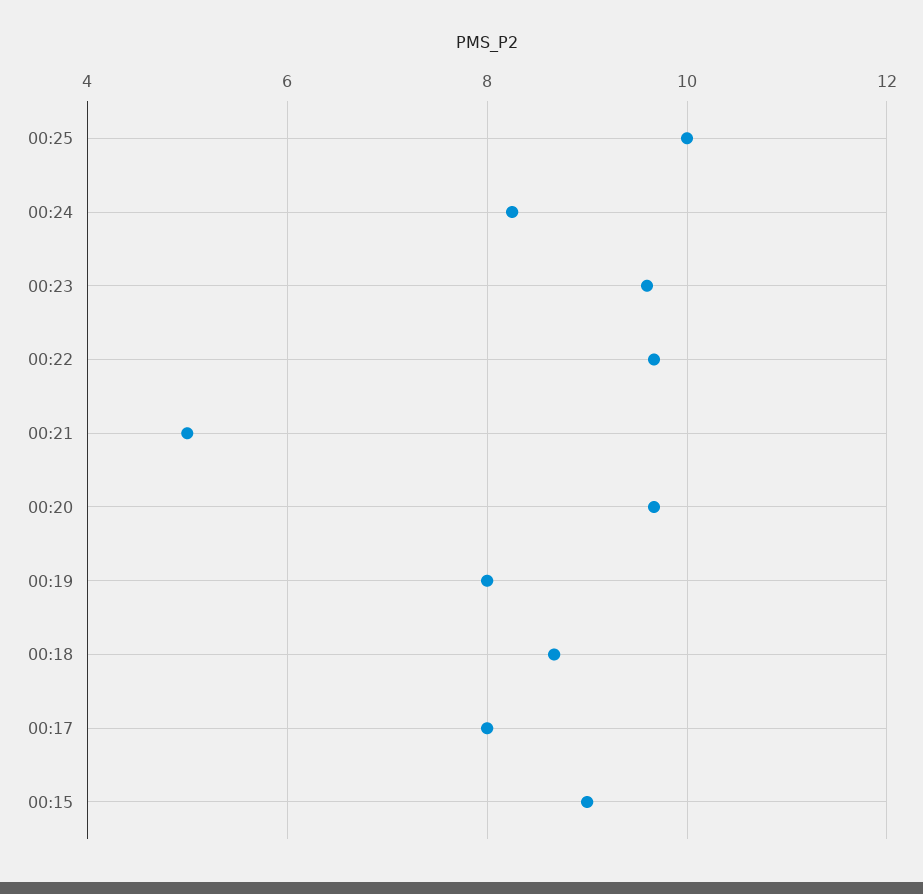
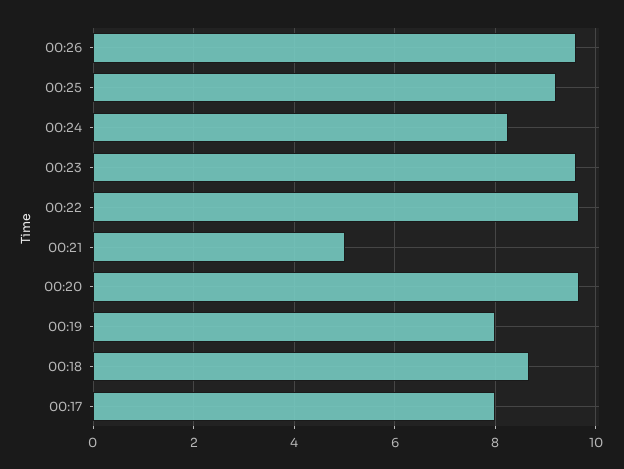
00:25: 10 -> 9.2
00:15: 9 -> none
00:26: none -> 9.6

